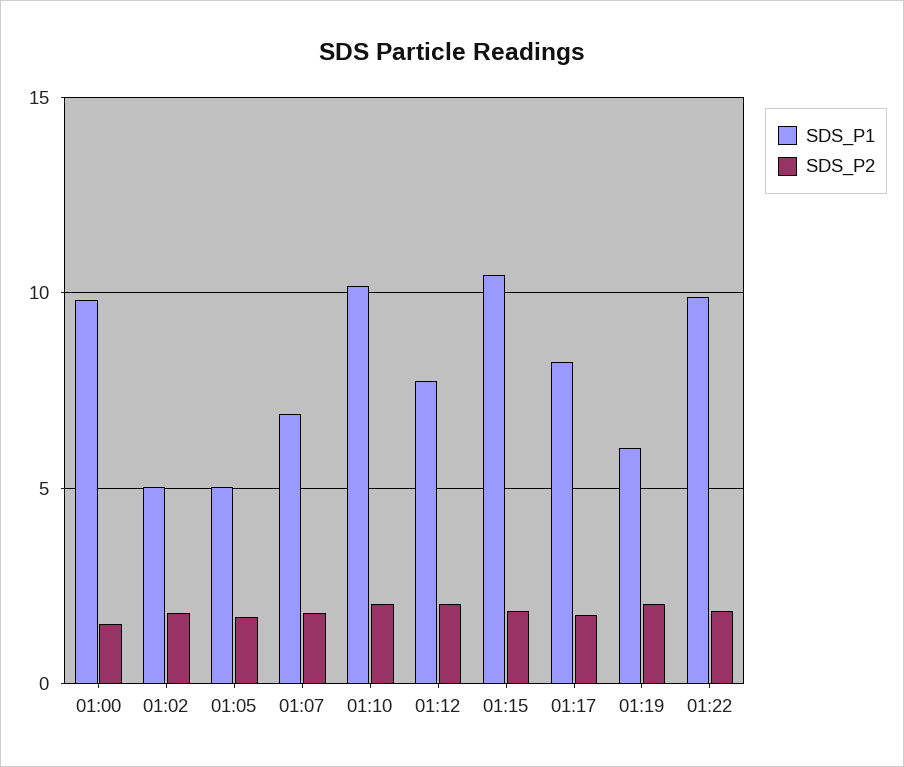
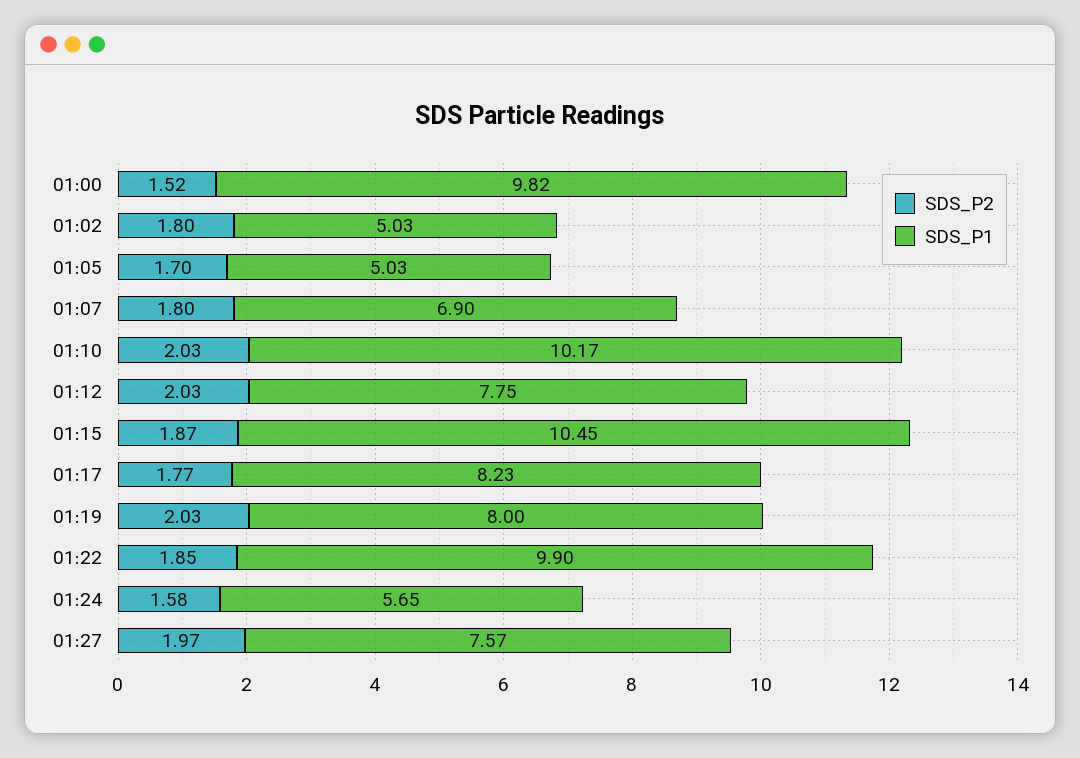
SDS_P1, 01:19: 6 -> 8
SDS_P2, 01:24: none -> 1.58
SDS_P1, 01:24: none -> 5.65
SDS_P2, 01:27: none -> 1.97
SDS_P1, 01:27: none -> 7.57

